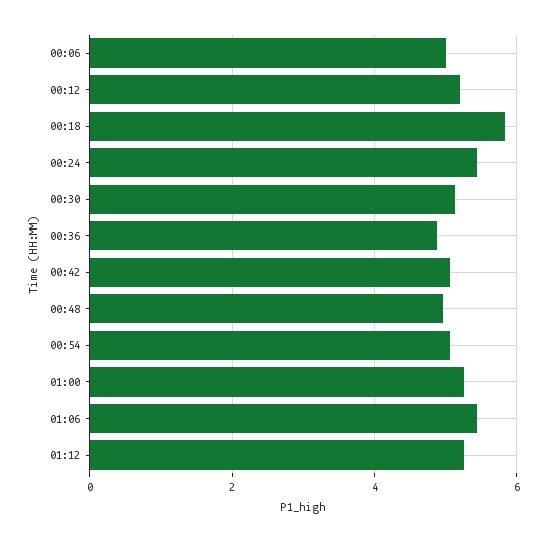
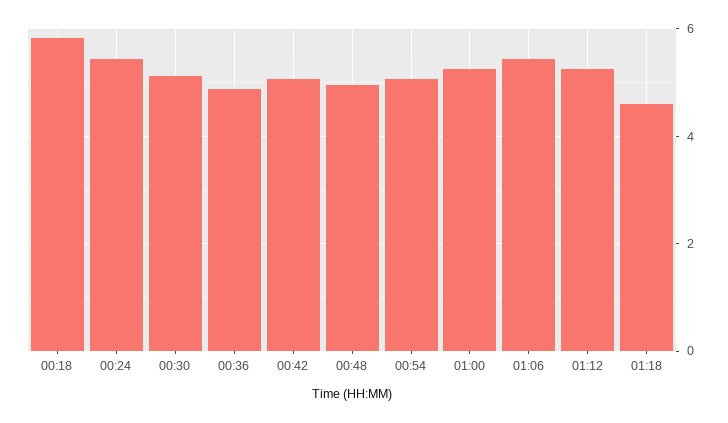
00:06: 5 -> none
00:12: 5.2 -> none
01:18: none -> 4.6

